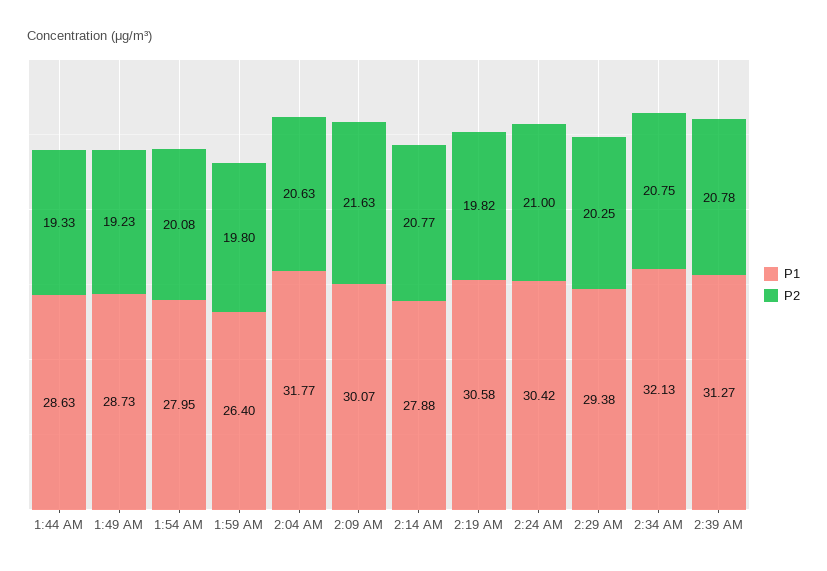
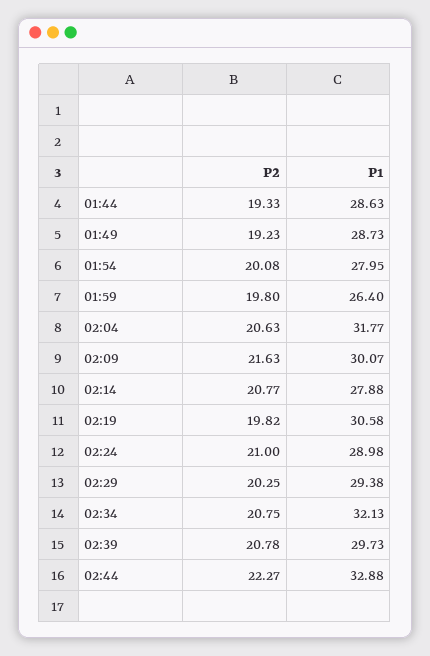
P1, 2:24 AM: 30.42 -> 28.98
P1, 2:39 AM: 31.27 -> 29.73
P2, 02:44: none -> 22.27
P1, 02:44: none -> 32.88

